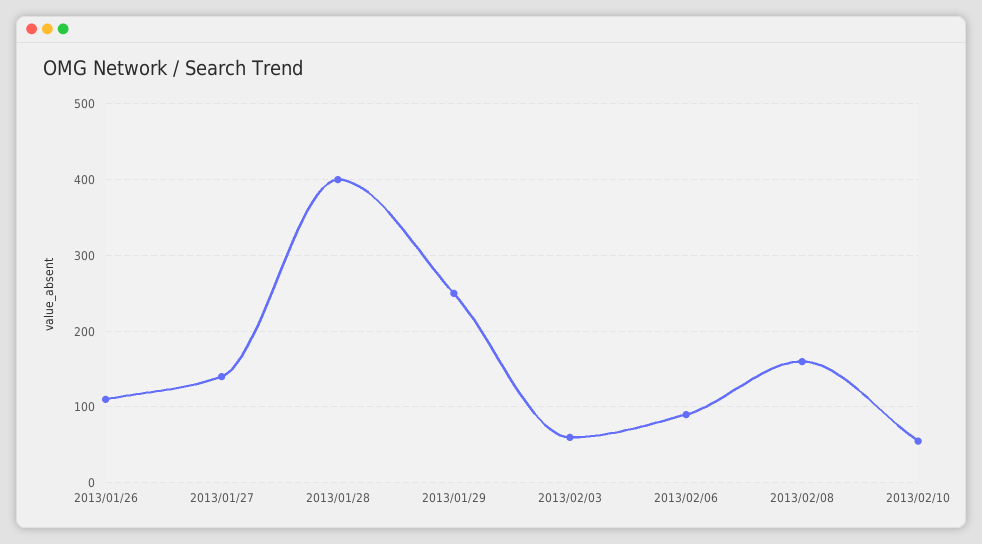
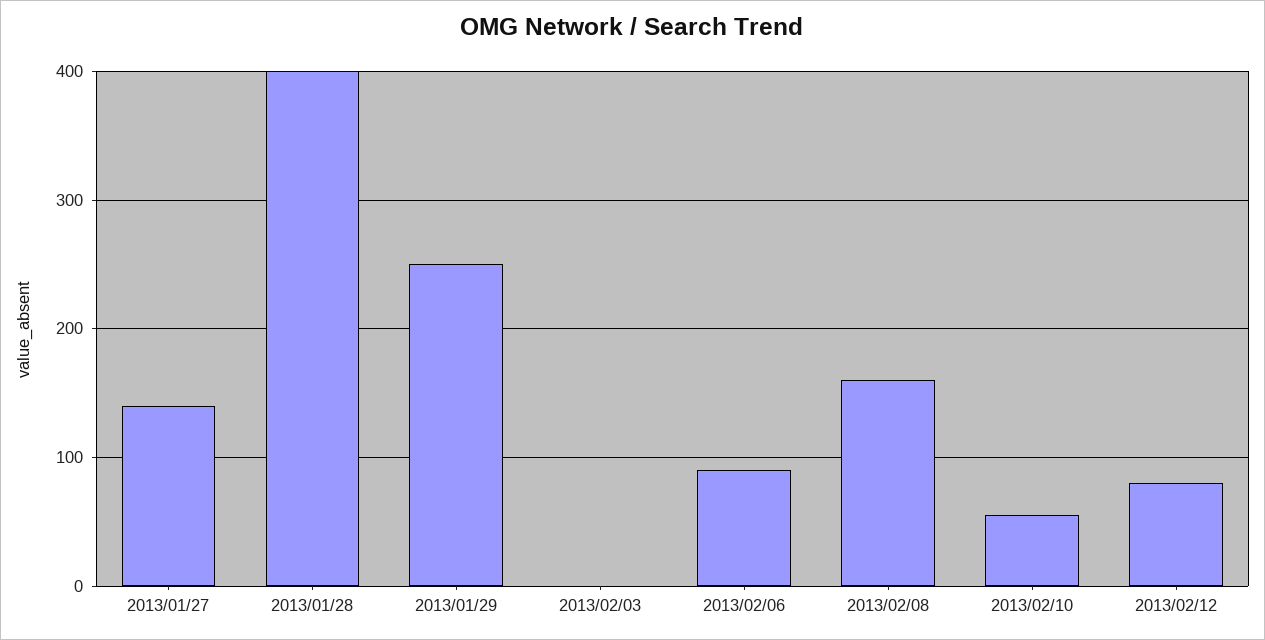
2013/01/26: 110 -> none
2013/02/03: 60 -> 0
2013/02/12: none -> 80

